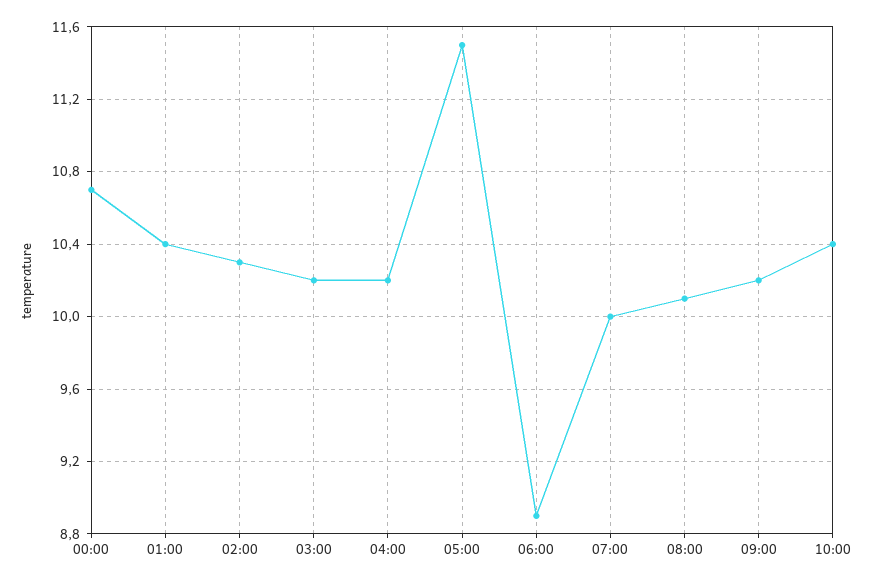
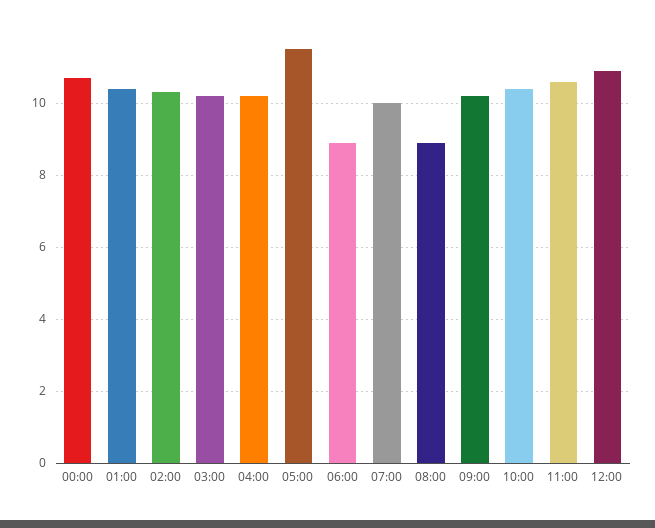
08:00: 10.1 -> 9
11:00: none -> 10.5
12:00: none -> 11

